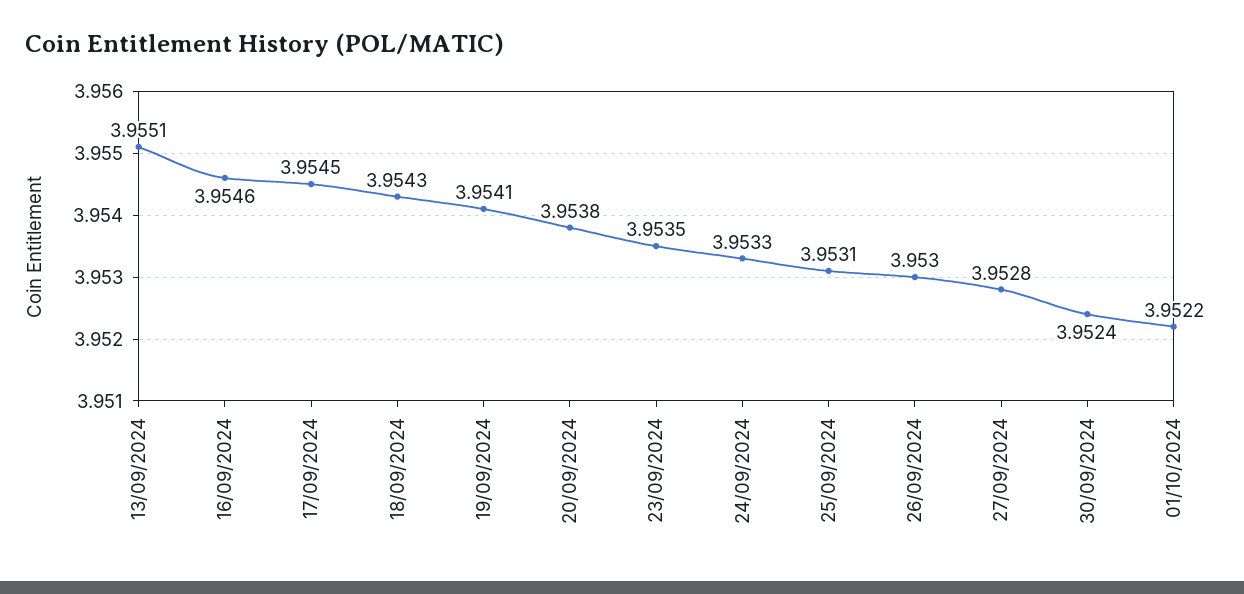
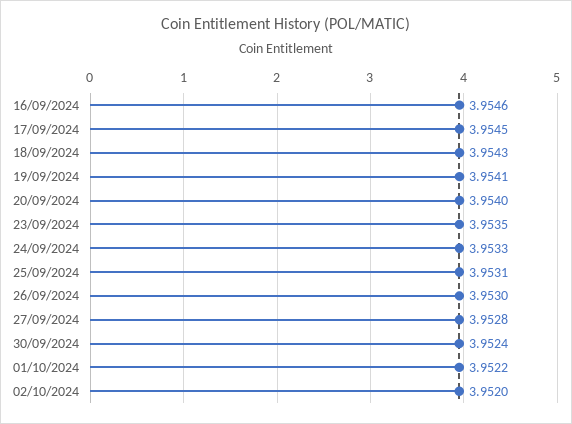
13/09/2024: 3.9551 -> none
20/09/2024: 3.9538 -> 3.954
02/10/2024: none -> 3.952

